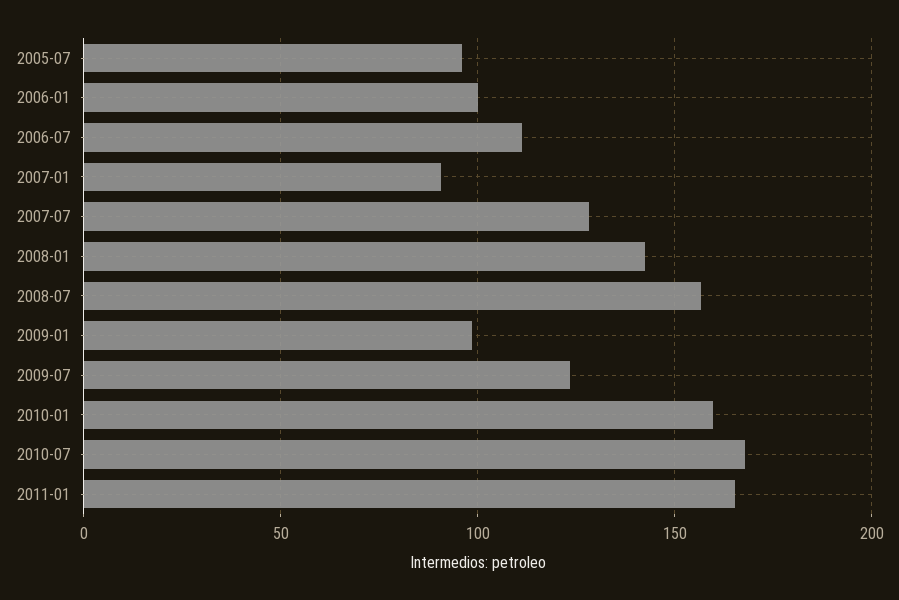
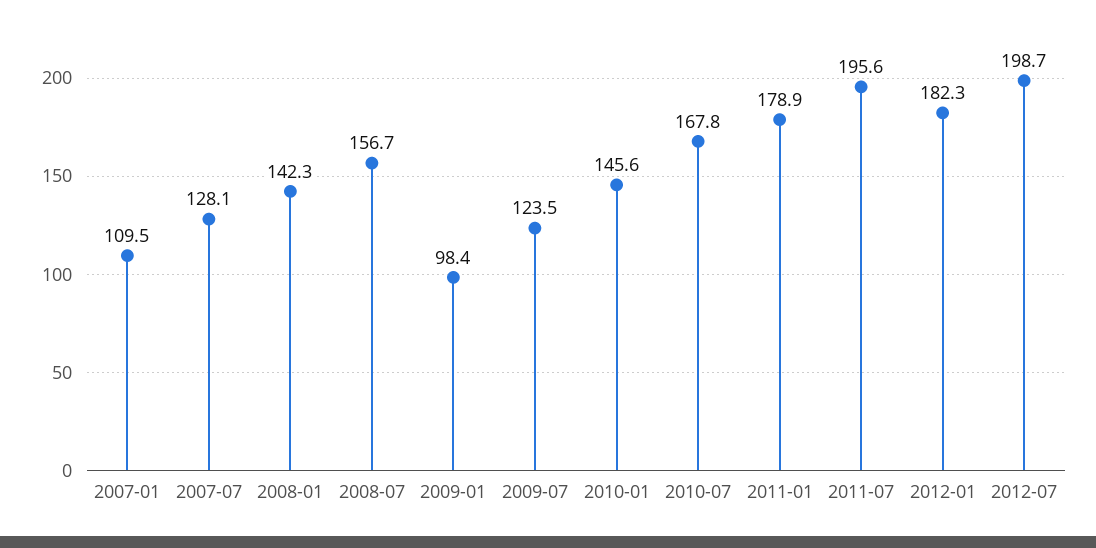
2005-07: 95 -> none
2006-01: 100 -> none
2006-07: 110 -> none
2007-01: 90 -> 109.5
2010-01: 160 -> 145.6
2011-01: 165 -> 178.9
2011-07: none -> 195.6
2012-01: none -> 182.3
2012-07: none -> 198.7

